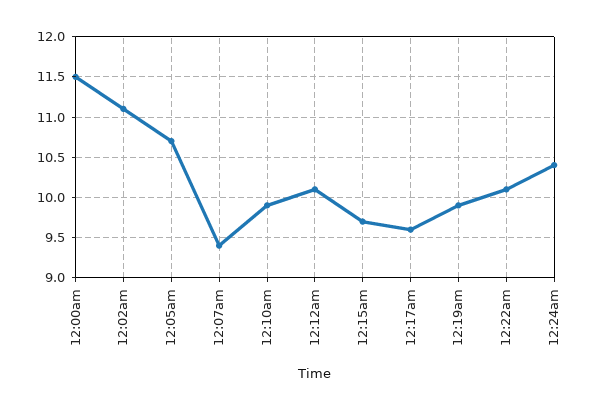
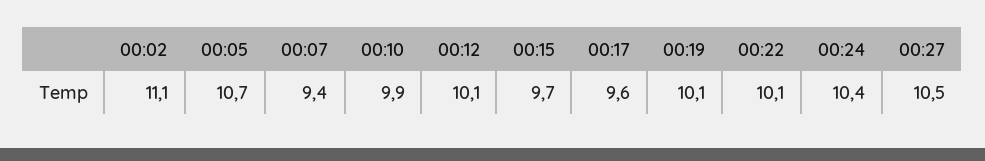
12:00am: 11.5 -> none
12:19am: 9.9 -> 10.1
00:27: none -> 10.5

